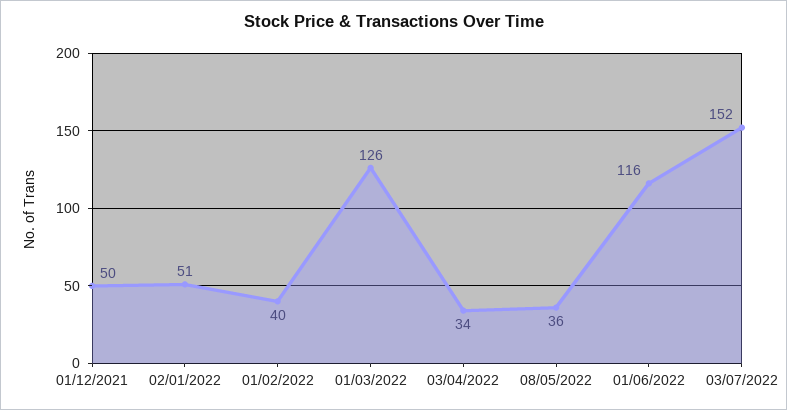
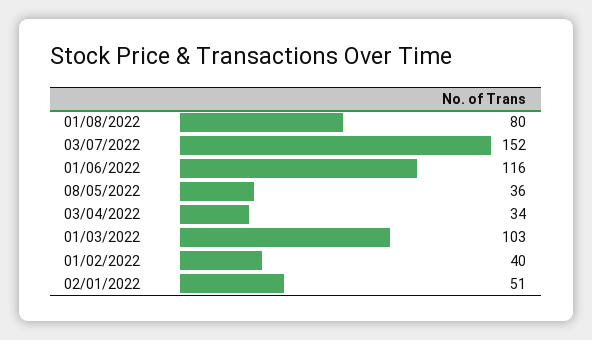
01/12/2021: 50 -> none
01/03/2022: 126 -> 103
01/08/2022: none -> 80

